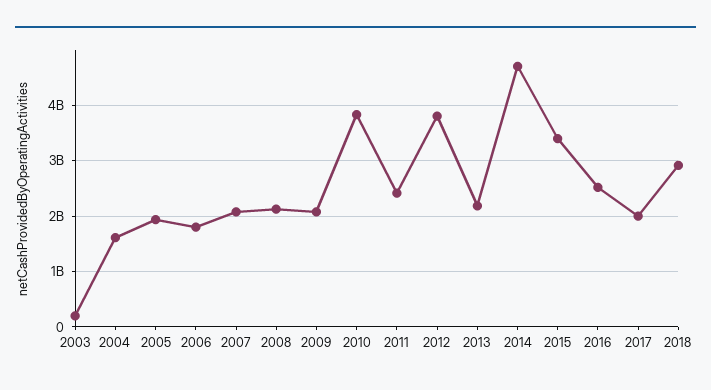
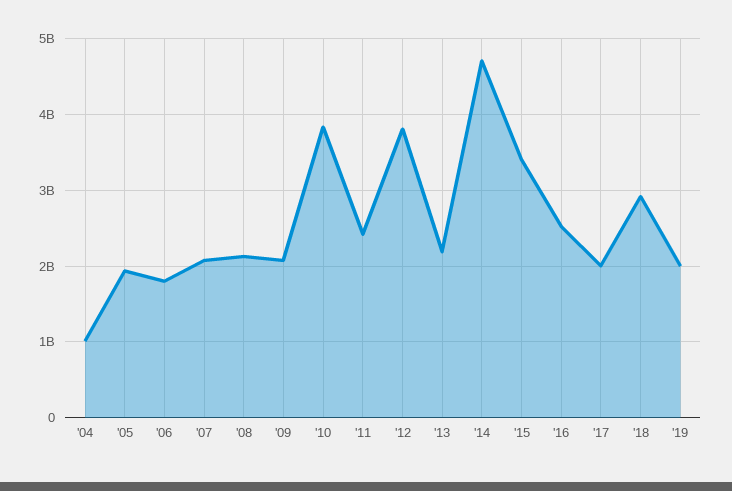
2003: 200000000 -> none
2004: 1600000000 -> 1000000000
'19: none -> 2000000000

